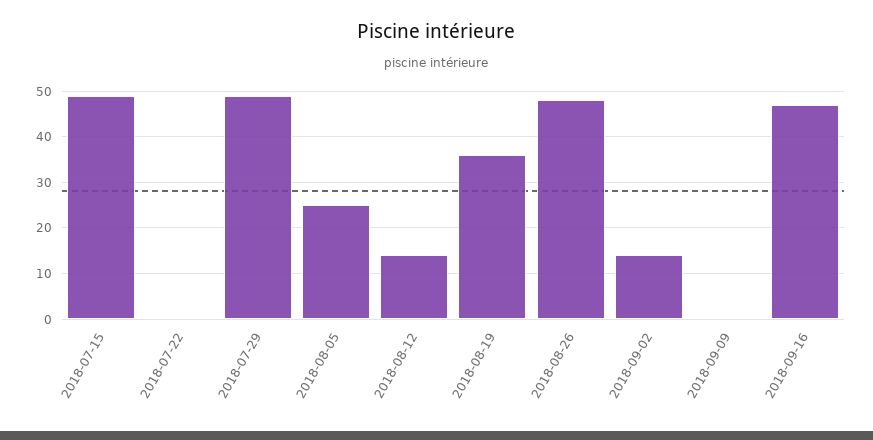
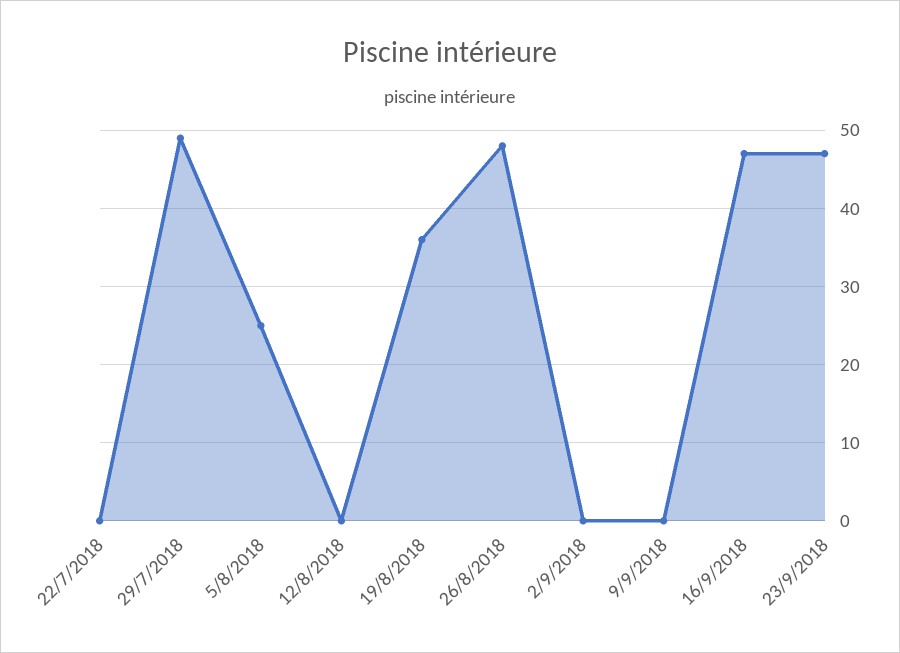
2018-07-15: 50 -> none
2018-08-12: 15 -> 0
2018-09-02: 15 -> 0
23/9/2018: none -> 47

